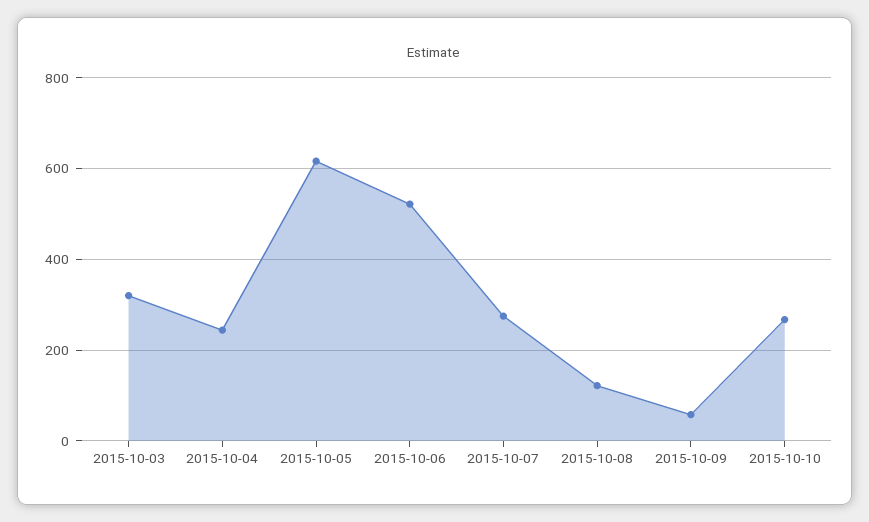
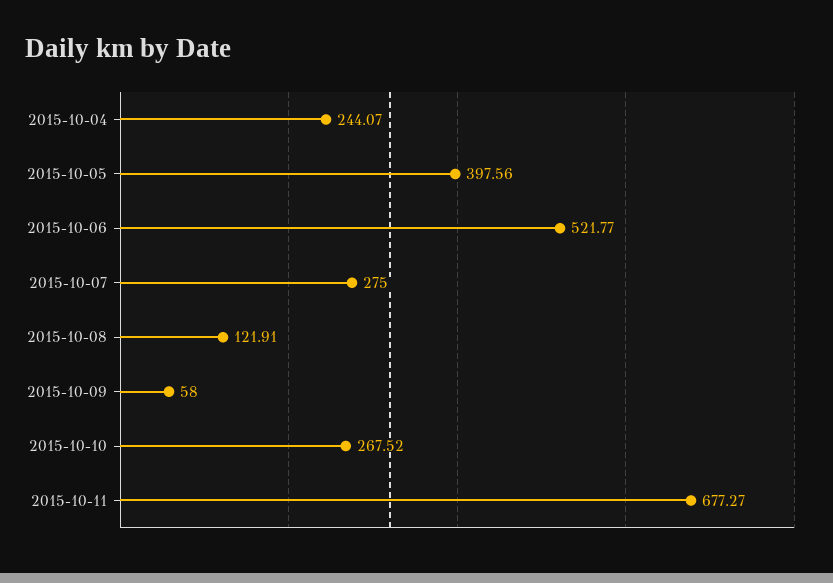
2015-10-03: 320 -> none
2015-10-05: 620 -> 397.56
2015-10-11: none -> 677.27

